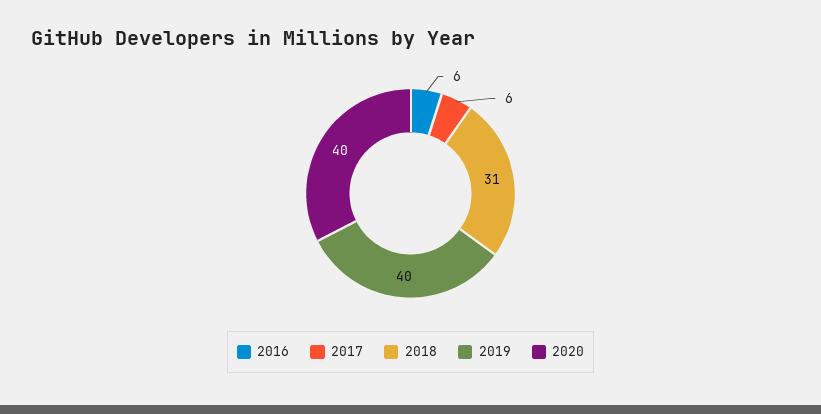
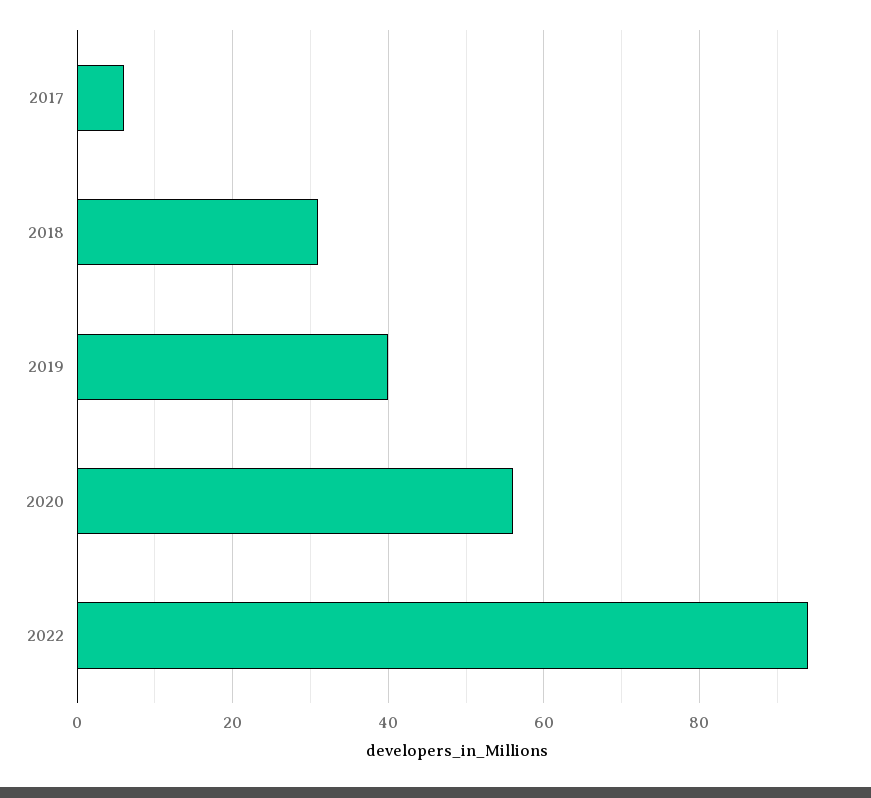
2016: 6 -> none
2020: 40 -> 55
2022: none -> 95

